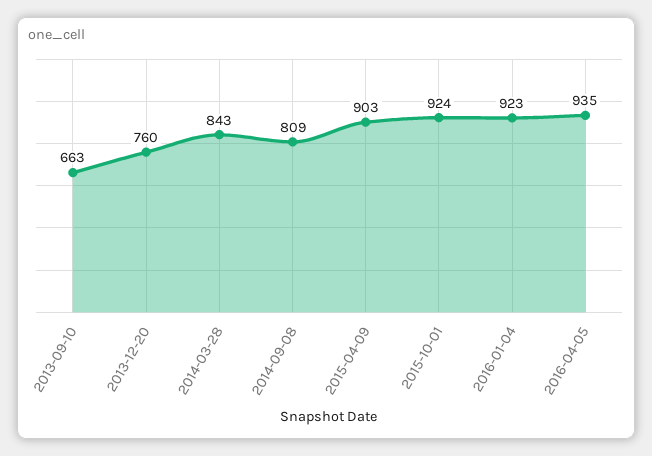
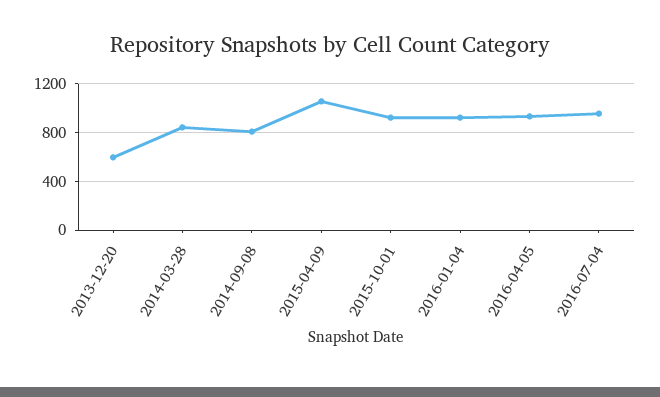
2013-09-10: 663 -> none
2013-12-20: 760 -> 600
2015-04-09: 903 -> 1050
2016-07-04: none -> 950

